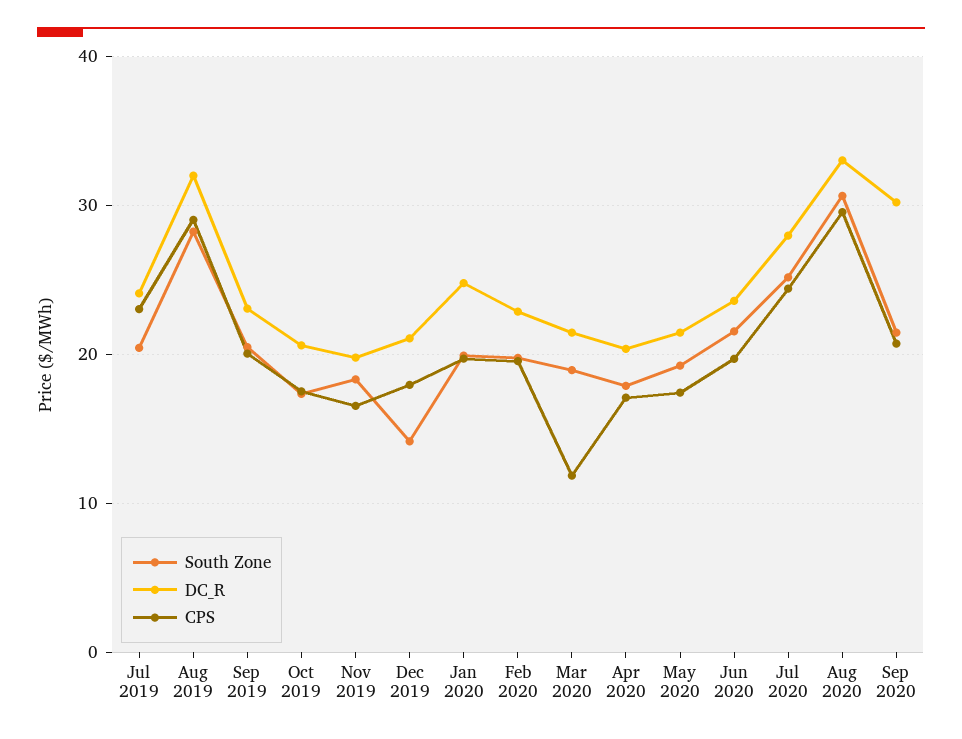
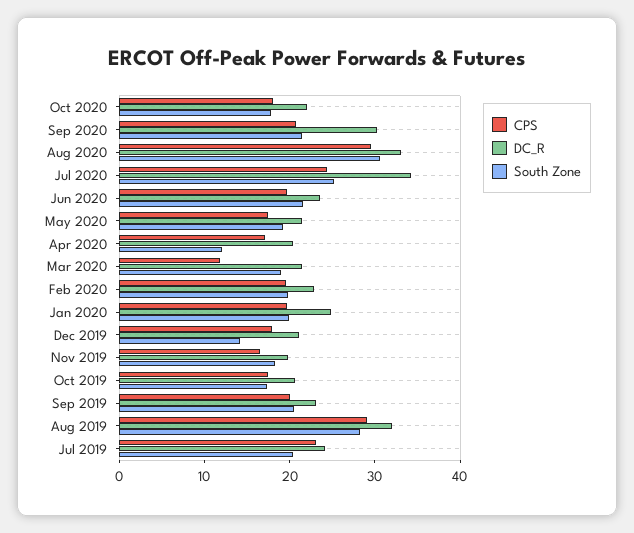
South Zone, Apr 2020: 18 -> 12
DC_R, Jul 2020: 28 -> 34
CPS, Oct 2020: none -> 18
DC_R, Oct 2020: none -> 22
South Zone, Oct 2020: none -> 18

